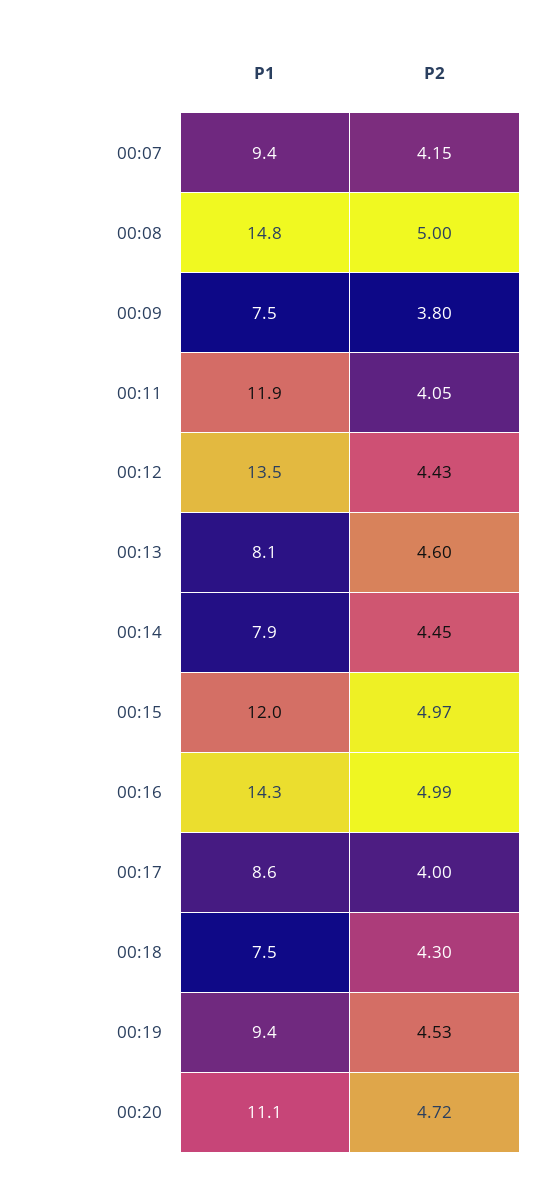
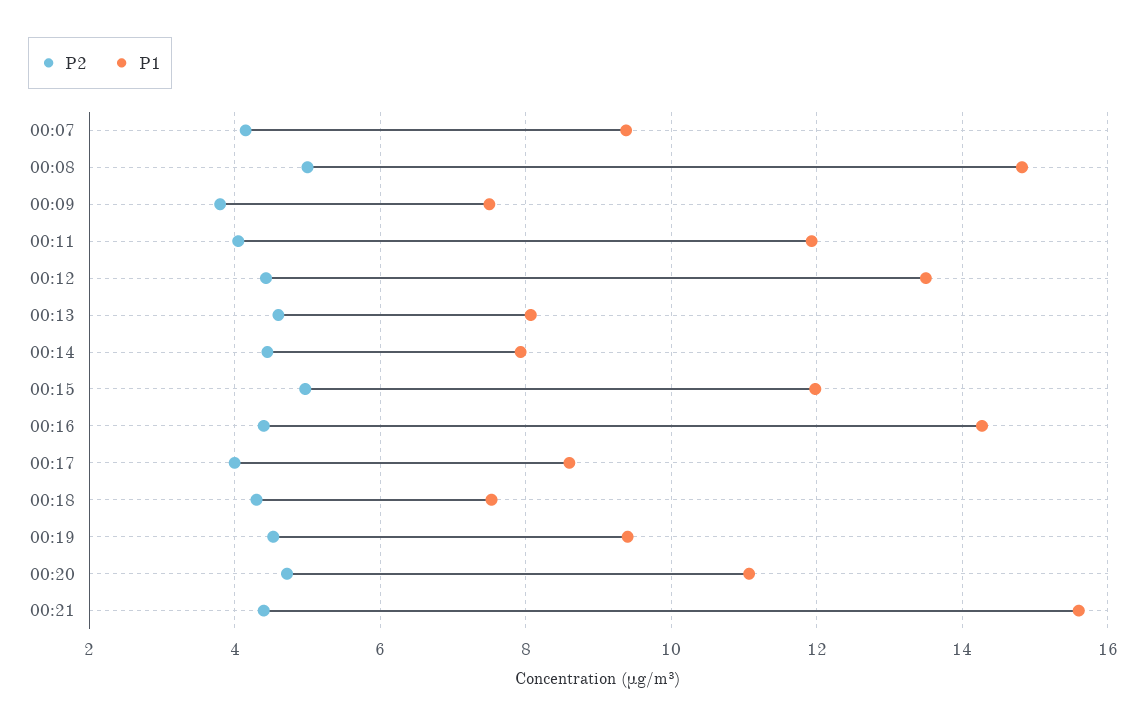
P2, 00:16: 4.99 -> 4.4
P2, 00:21: none -> 4.4
P1, 00:21: none -> 15.6

